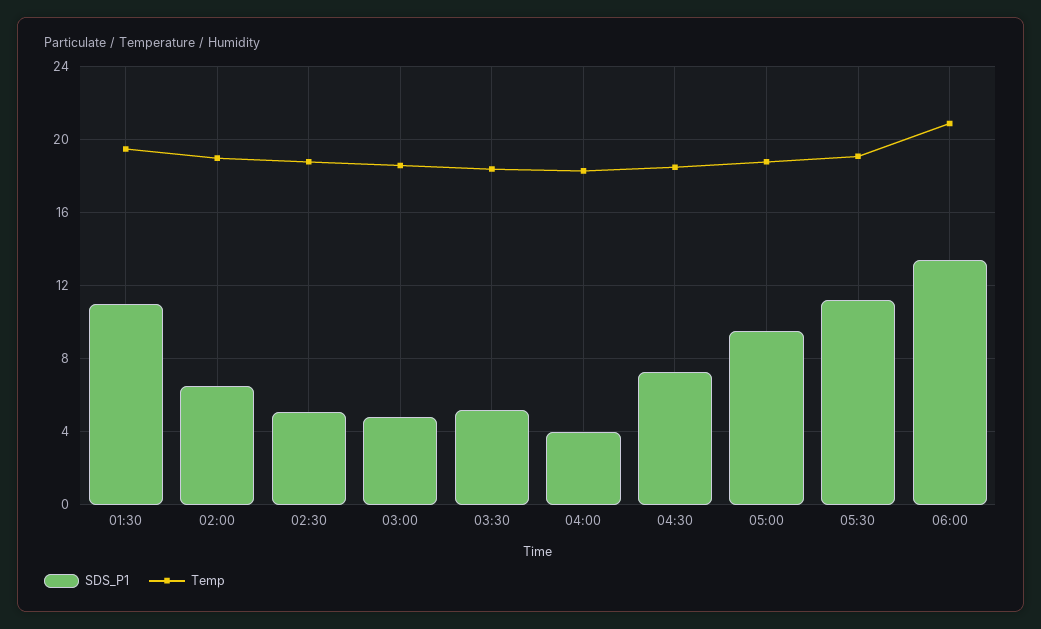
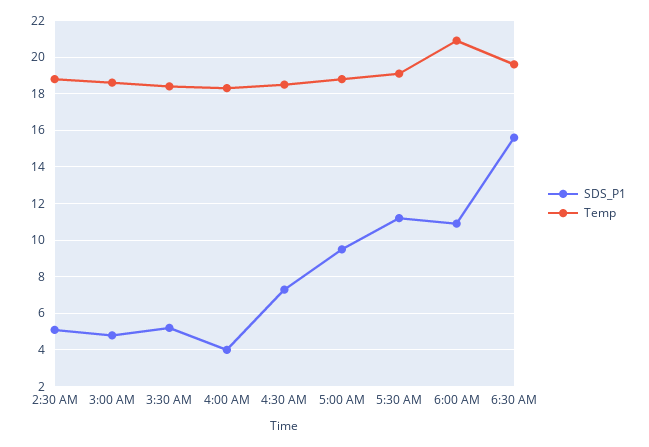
SDS_P1, 01:30: 11 -> none
Temp, 01:30: 19.5 -> none
SDS_P1, 02:00: 6.5 -> none
Temp, 02:00: 19 -> none
SDS_P1, 06:00: 13.5 -> 11
SDS_P1, 6:30 AM: none -> 15.5
Temp, 6:30 AM: none -> 19.5

